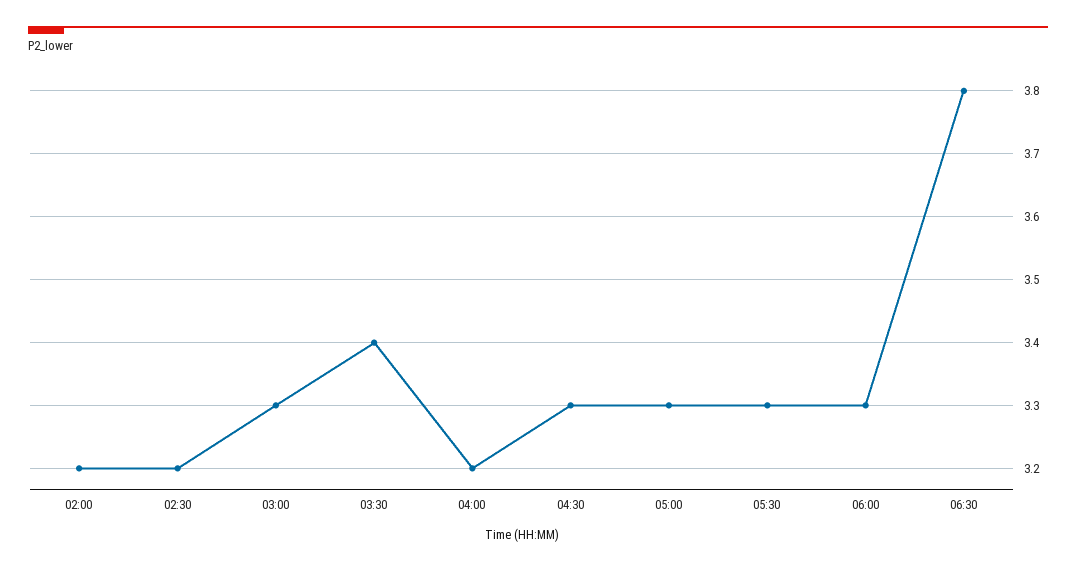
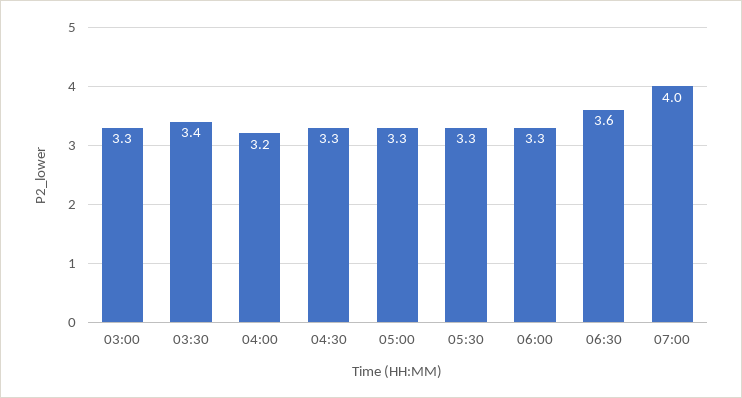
02:00: 3.2 -> none
02:30: 3.2 -> none
06:30: 3.8 -> 3.6
07:00: none -> 4

